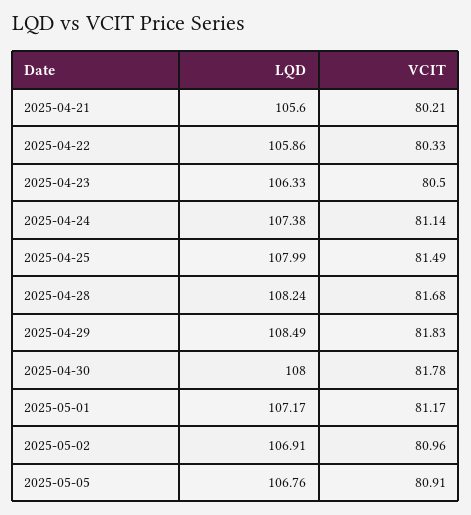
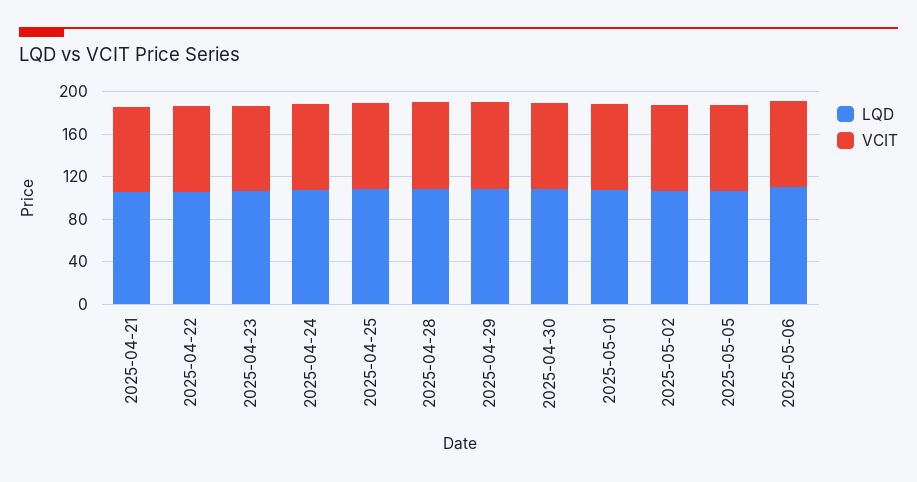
LQD, 2025-05-06: none -> 110
VCIT, 2025-05-06: none -> 80

